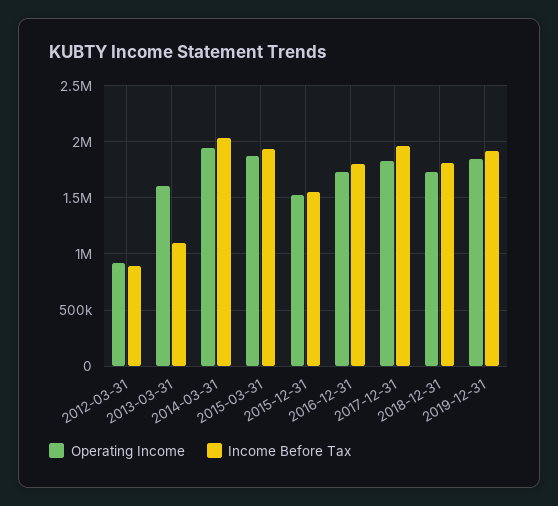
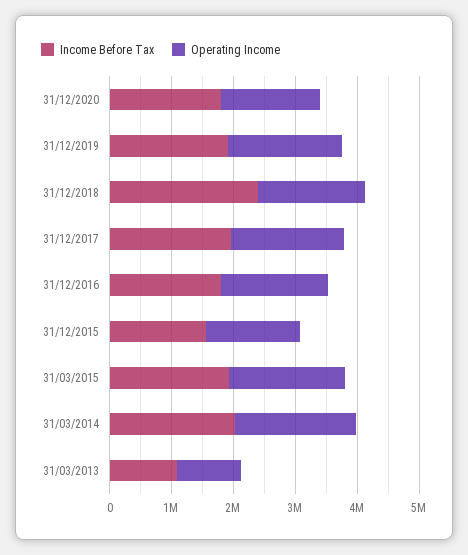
Operating Income, 2012-03-31: 900000 -> none
Income Before Tax, 2012-03-31: 900000 -> none
Operating Income, 2013-03-31: 1600000 -> 1000000
Income Before Tax, 2018-12-31: 1800000 -> 2400000
Income Before Tax, 31/12/2020: none -> 1800000
Operating Income, 31/12/2020: none -> 1600000

